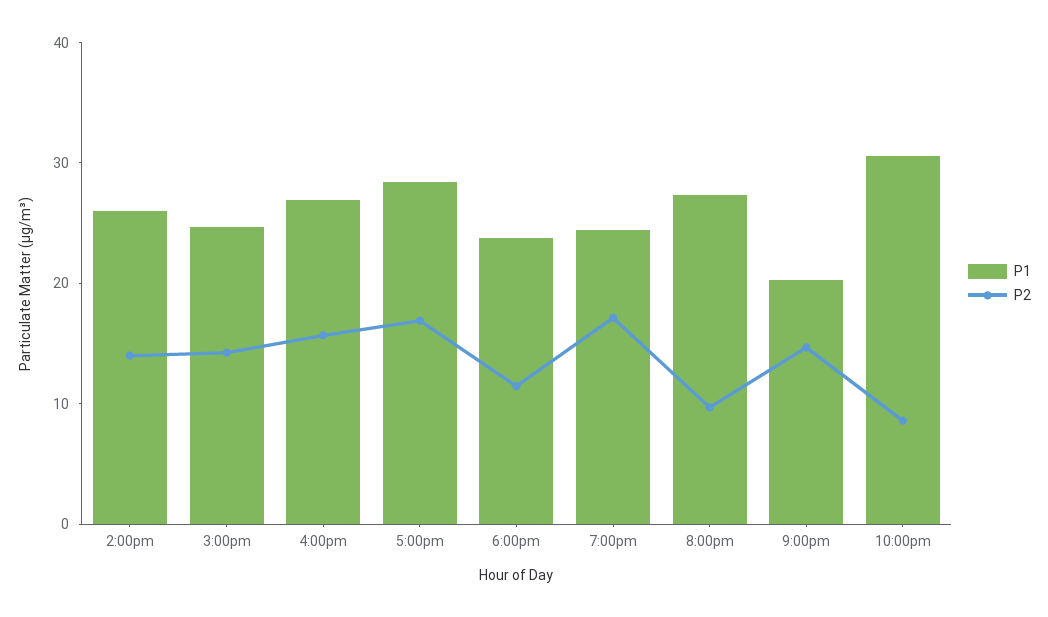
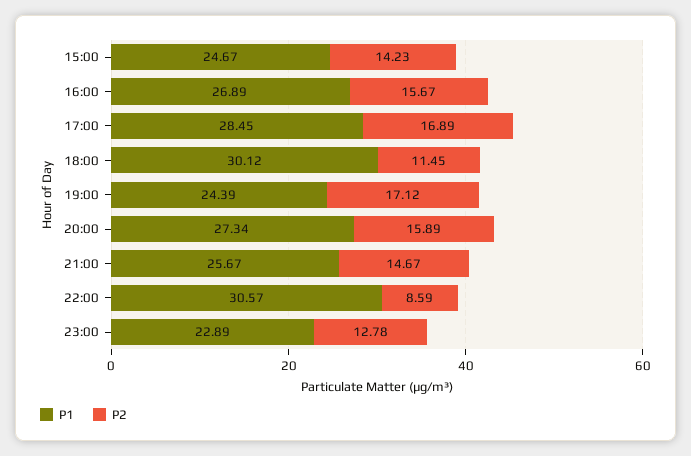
P1, 2:00pm: 26 -> none
P2, 2:00pm: 14 -> none
P1, 6:00pm: 24 -> 30.12
P2, 8:00pm: 10 -> 15.89
P1, 9:00pm: 20 -> 25.67
P1, 23:00: none -> 22.89
P2, 23:00: none -> 12.78

